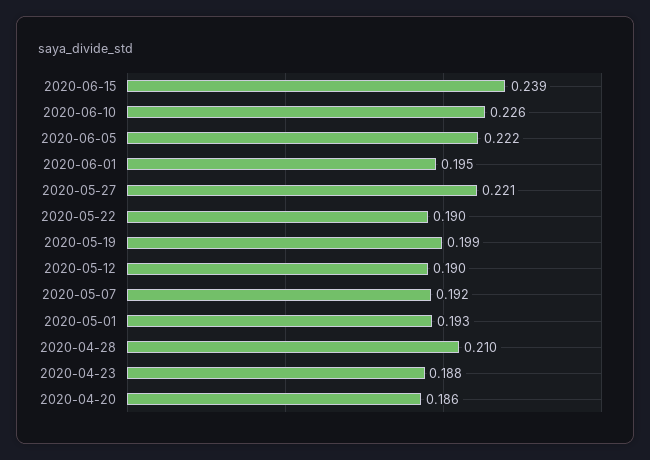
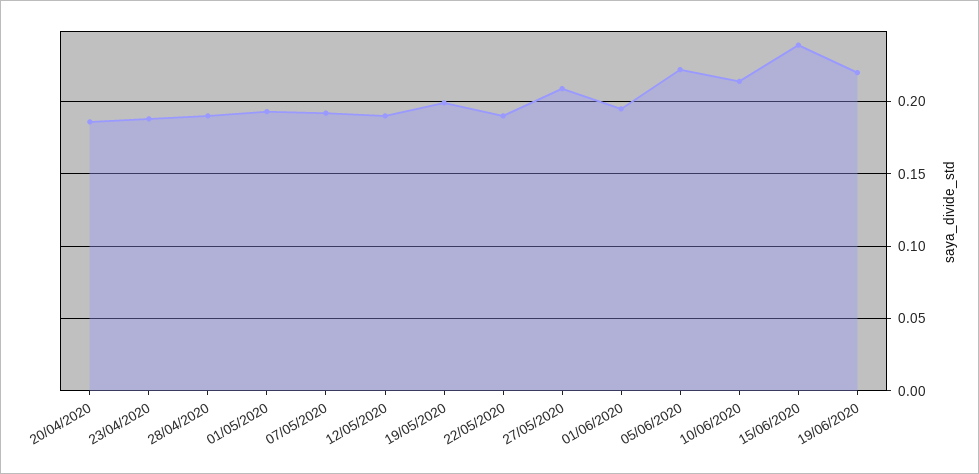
2020-06-10: 0.226 -> 0.215
2020-05-27: 0.221 -> 0.21
2020-04-28: 0.21 -> 0.19
19/06/2020: none -> 0.22

